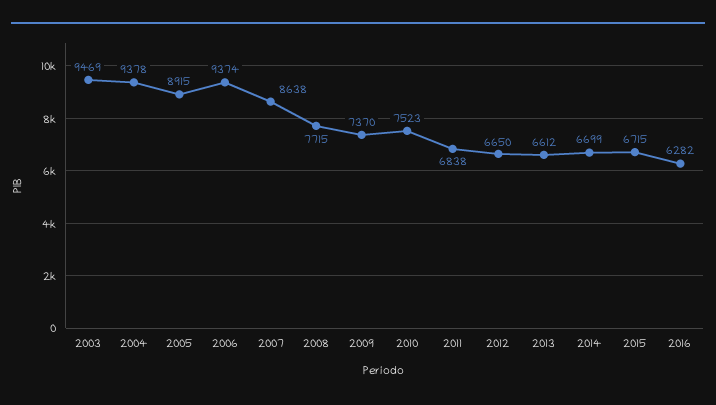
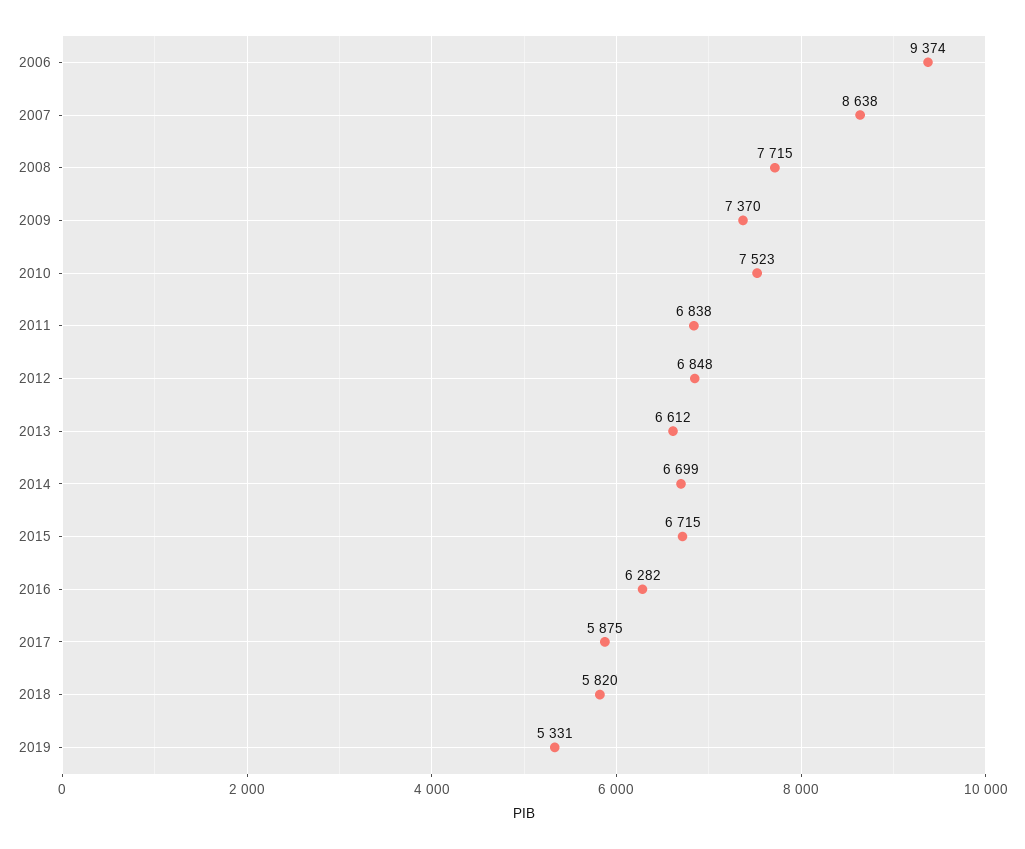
2003: 9469 -> none
2004: 9378 -> none
2005: 8915 -> none
2012: 6650 -> 6848
2017: none -> 5875
2018: none -> 5820
2019: none -> 5331

